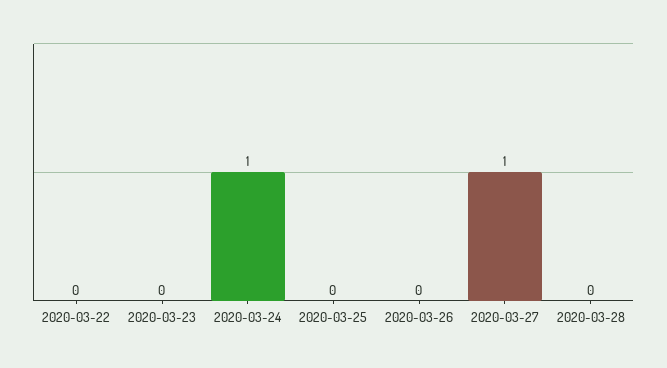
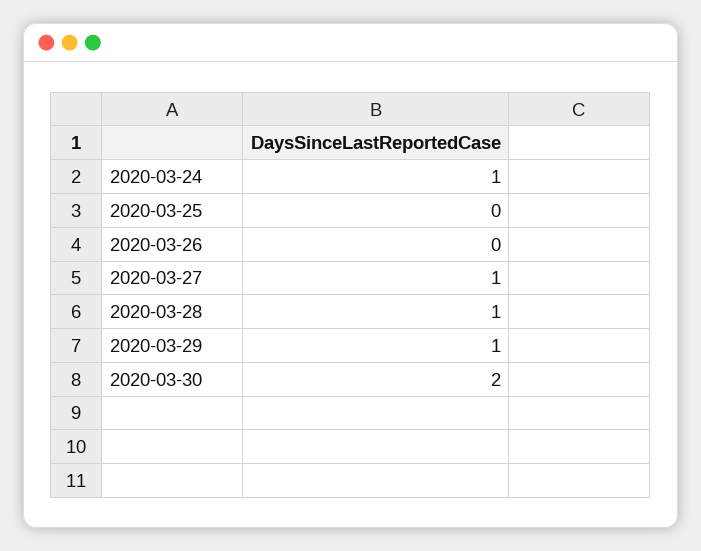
2020-03-22: 0 -> none
2020-03-23: 0 -> none
2020-03-28: 0 -> 1
2020-03-29: none -> 1
2020-03-30: none -> 2

